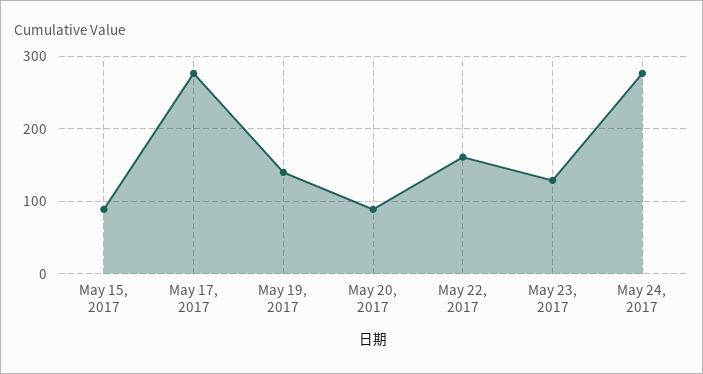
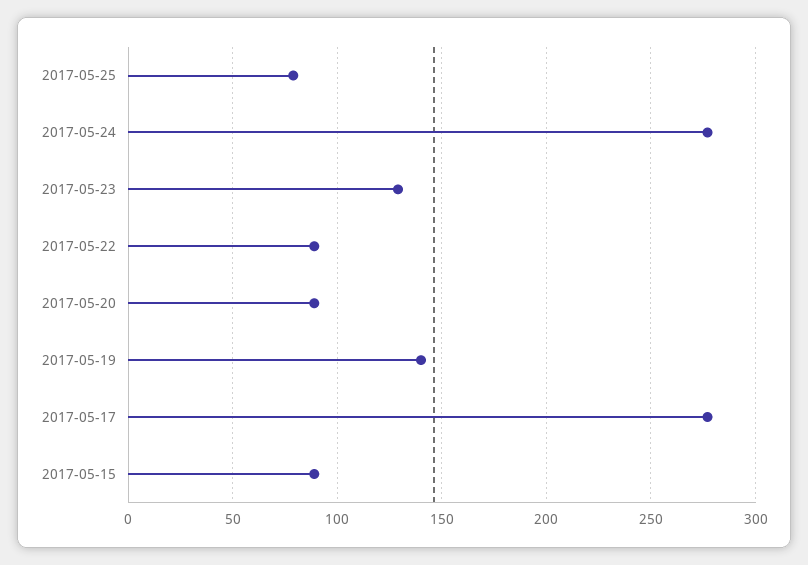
May 22, 2017: 160 -> 90
2017-05-25: none -> 80

